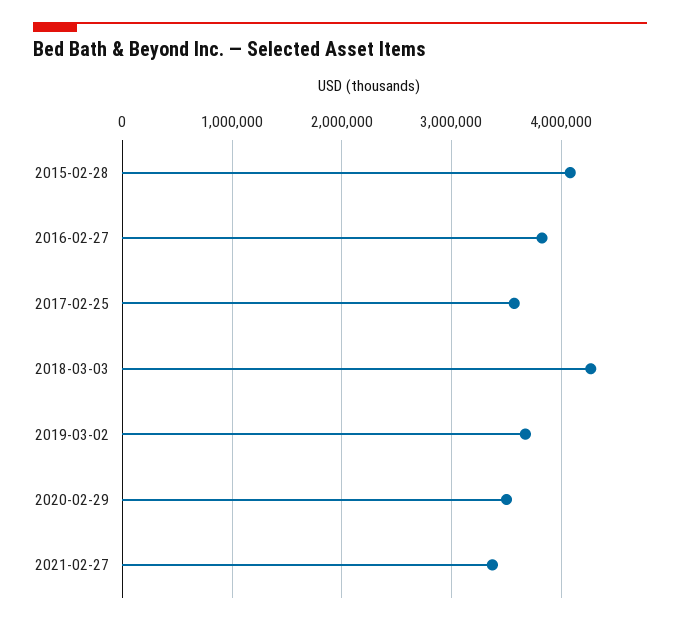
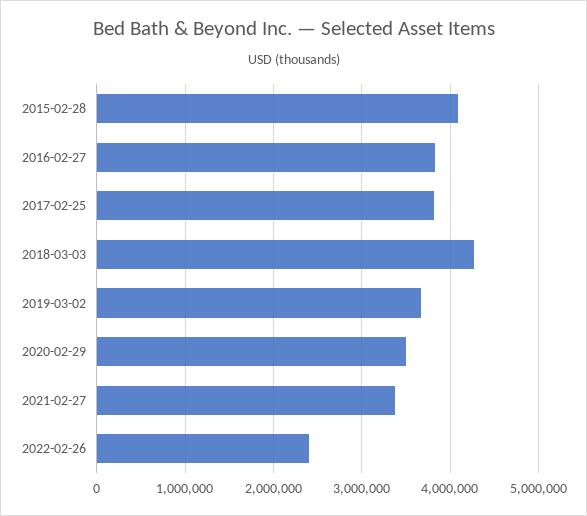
2017-02-25: 3600000 -> 3800000
2022-02-26: none -> 2400000

